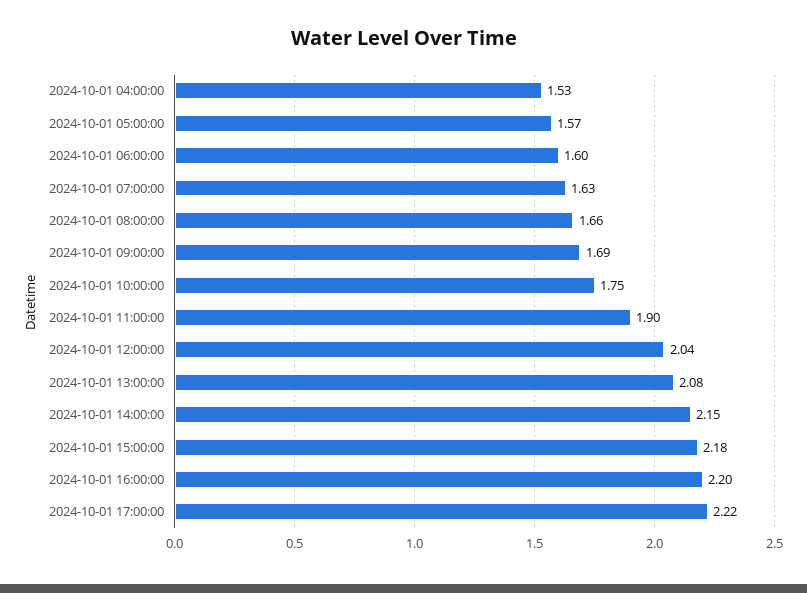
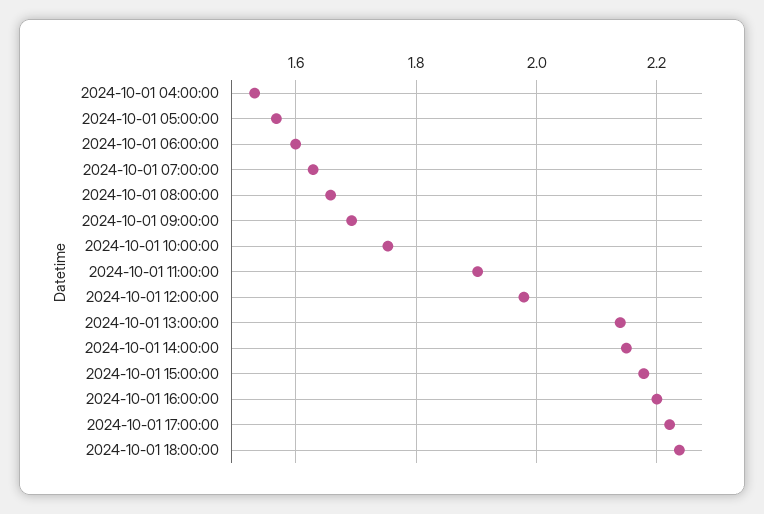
2024-10-01 12:00:00: 2.04 -> 1.98
2024-10-01 13:00:00: 2.08 -> 2.14
2024-10-01 18:00:00: none -> 2.24

